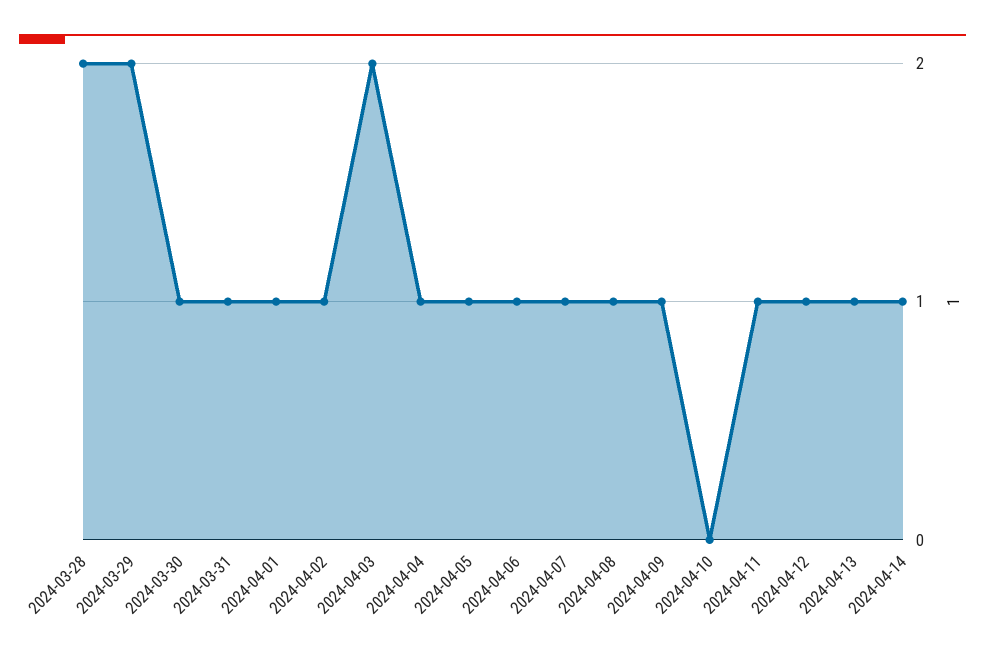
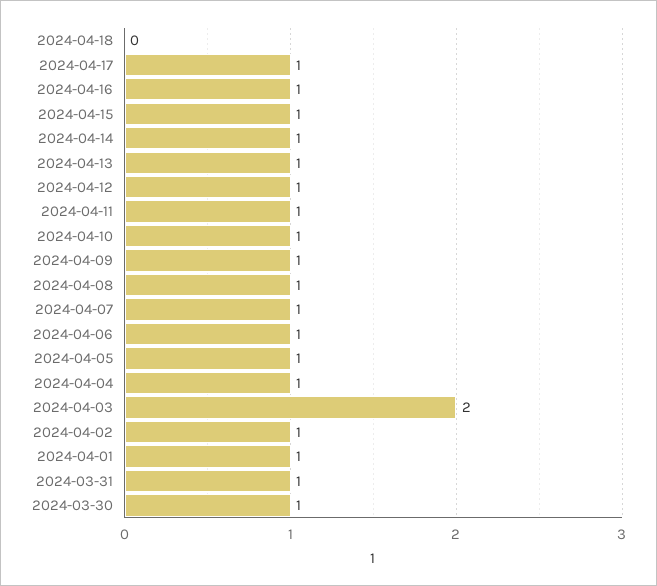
2024-03-28: 2 -> none
2024-03-29: 2 -> none
2024-04-10: 0 -> 1
2024-04-18: none -> 0
2024-04-17: none -> 1
2024-04-16: none -> 1
2024-04-15: none -> 1

